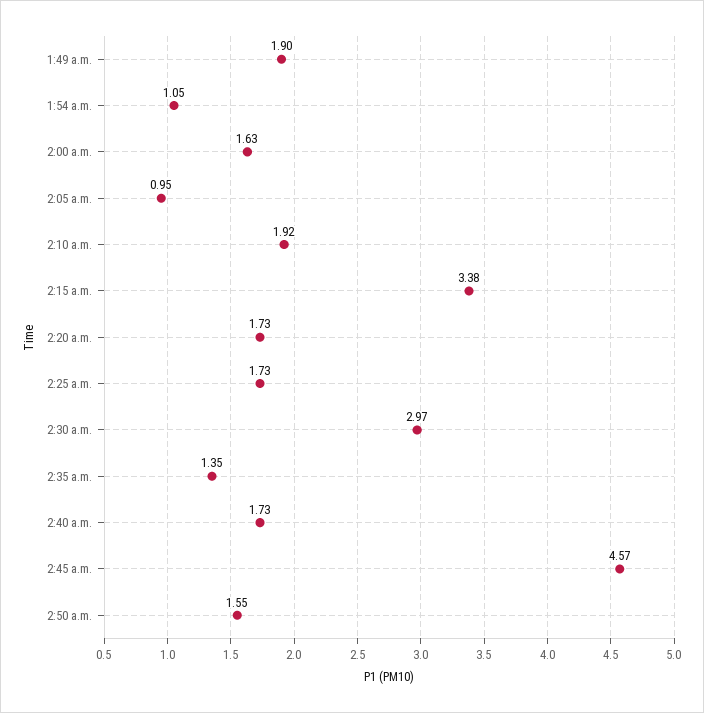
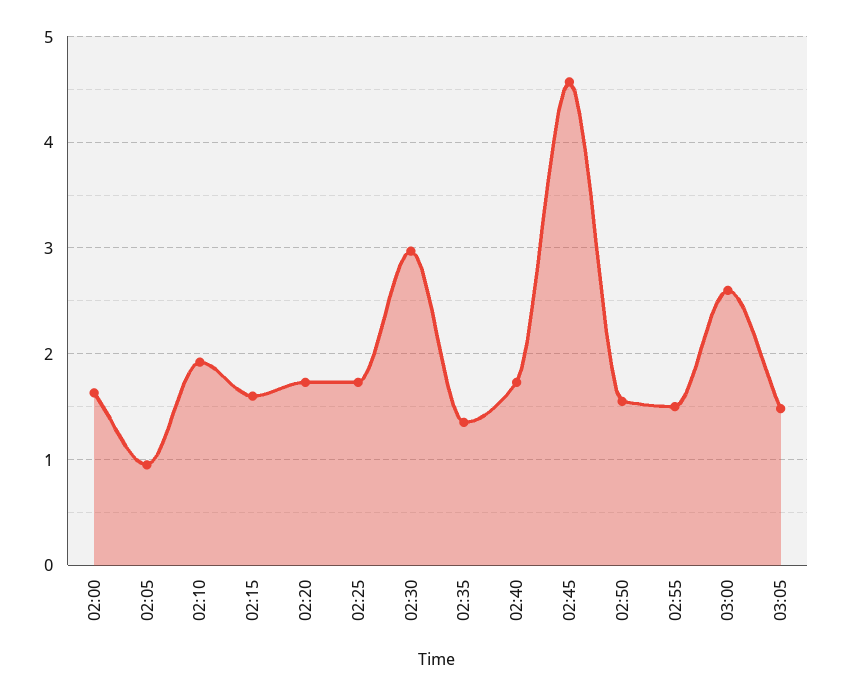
1:49 a.m.: 1.9 -> none
1:54 a.m.: 1.05 -> none
2:15 a.m.: 3.38 -> 1.6
02:55: none -> 1.5
03:00: none -> 2.6
03:05: none -> 1.5

